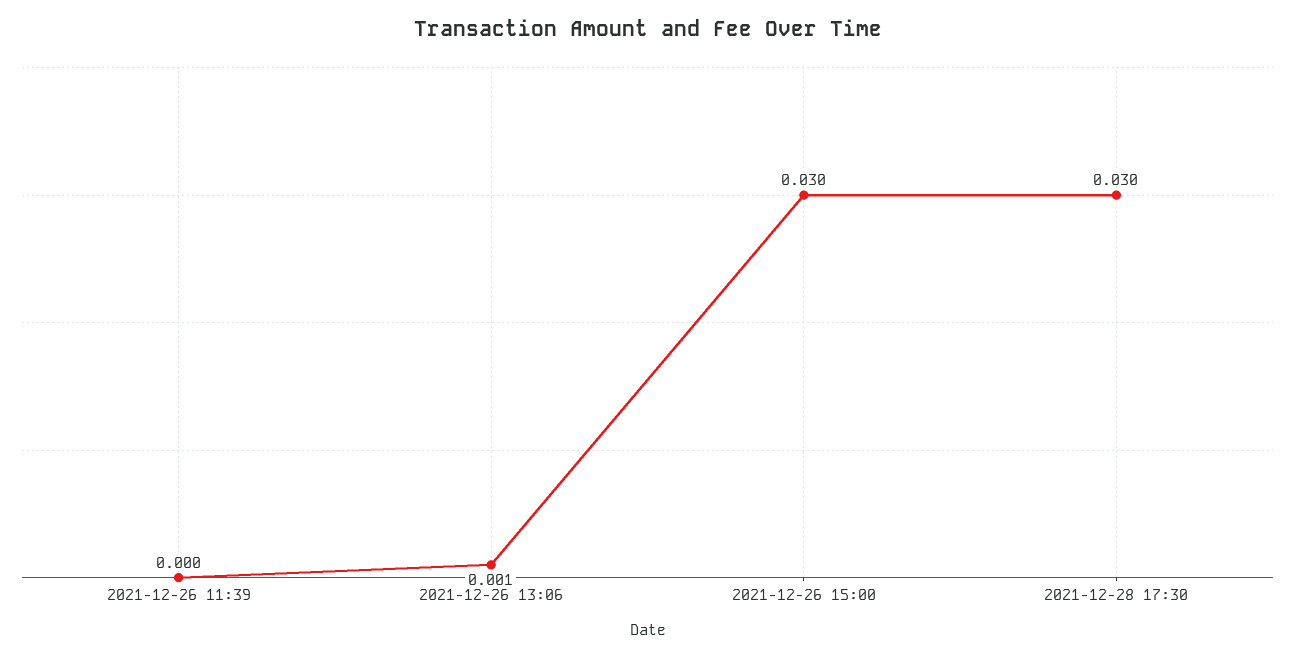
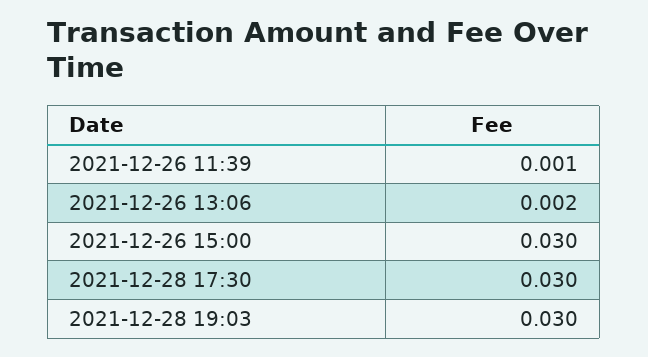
2021-12-26 11:39: 0 -> 0.001
2021-12-26 13:06: 0.001 -> 0.002
2021-12-28 19:03: none -> 0.03

